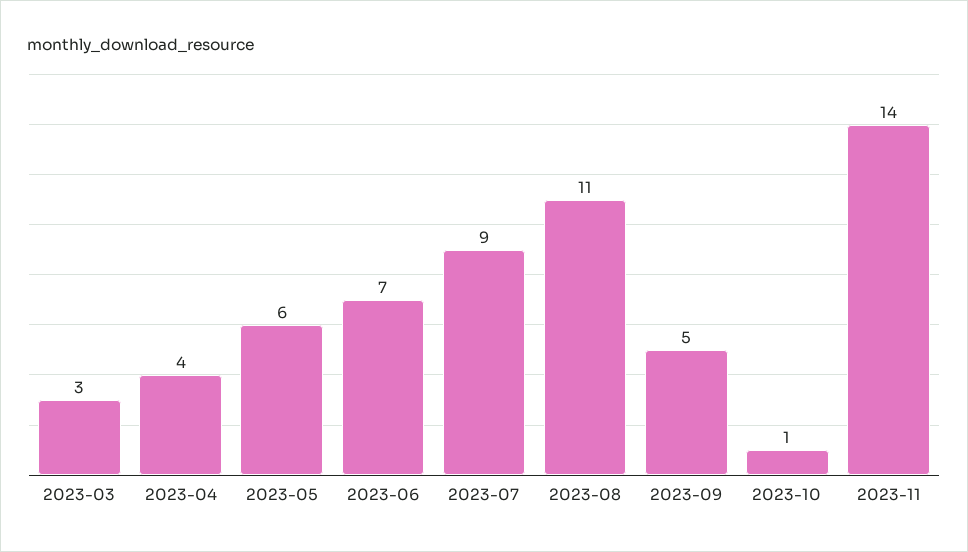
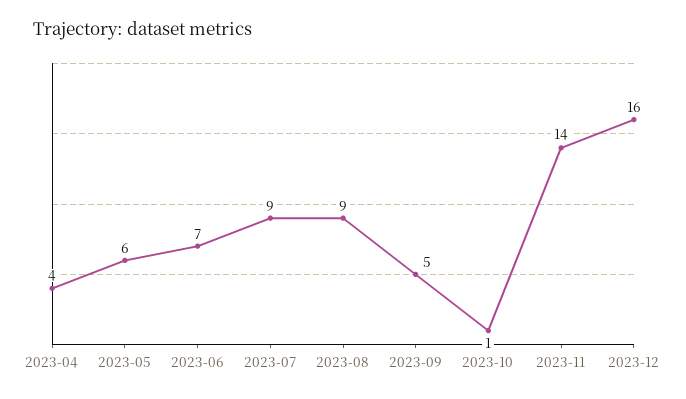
2023-03: 3 -> none
2023-08: 11 -> 9
2023-12: none -> 16

